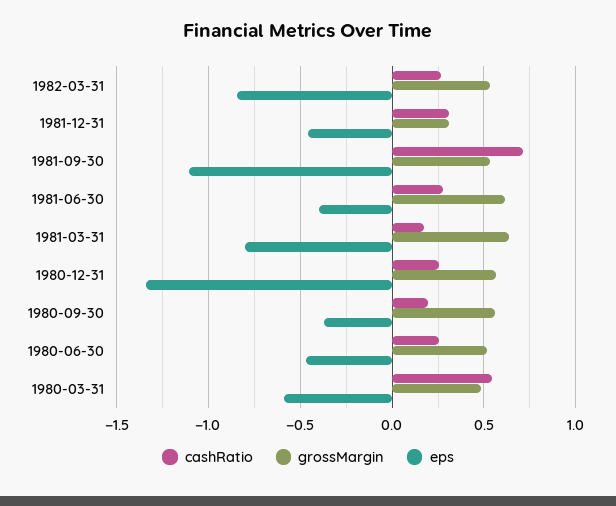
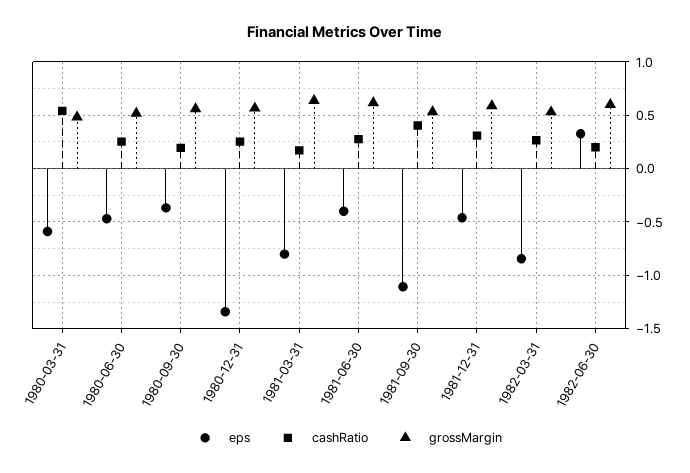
grossMargin, 1981-12-31: 0.3 -> 0.6
cashRatio, 1981-09-30: 0.7 -> 0.4
eps, 1982-06-30: none -> 0.3
cashRatio, 1982-06-30: none -> 0.2
grossMargin, 1982-06-30: none -> 0.6

